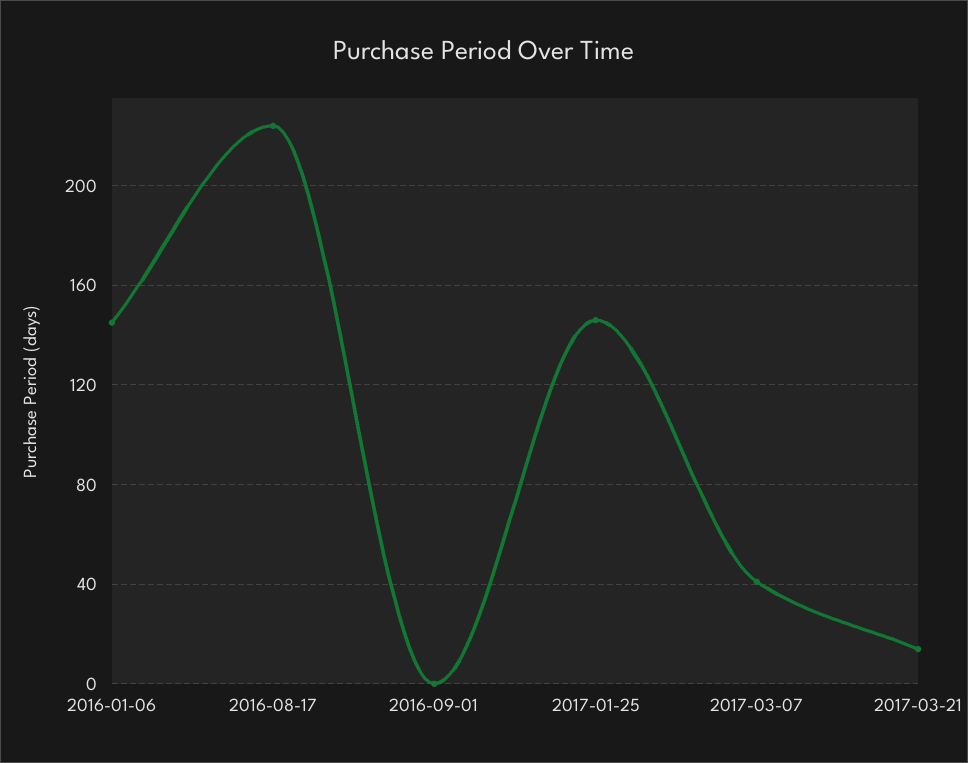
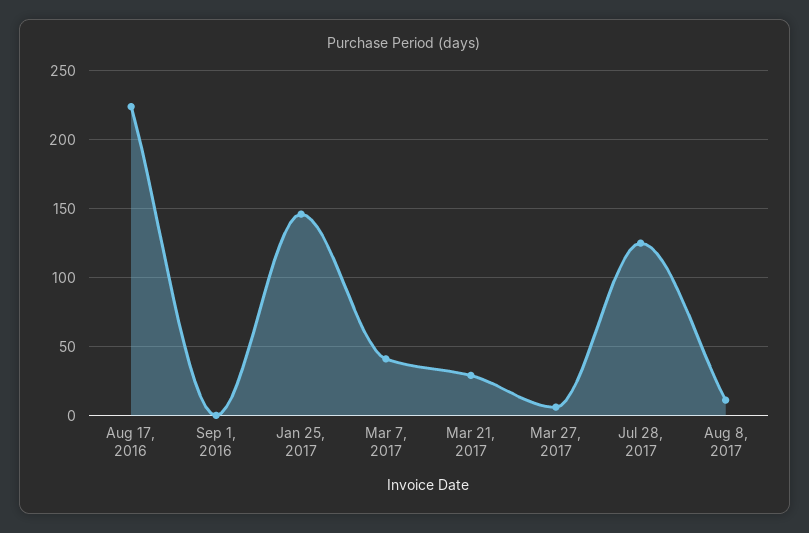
2016-01-06: 145 -> none
2017-03-21: 15 -> 30
Mar 27, 2017: none -> 5
Jul 28, 2017: none -> 125
Aug 8, 2017: none -> 10

